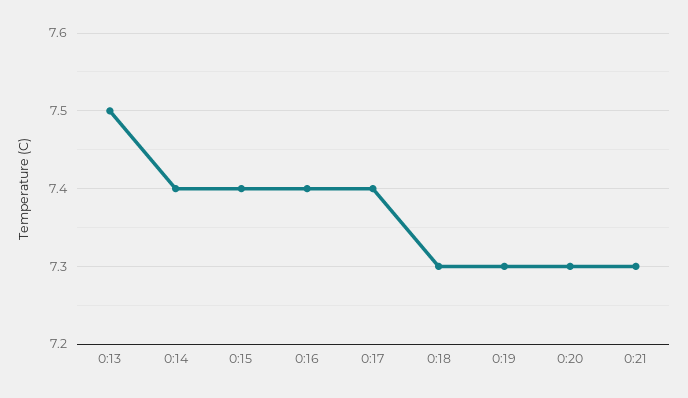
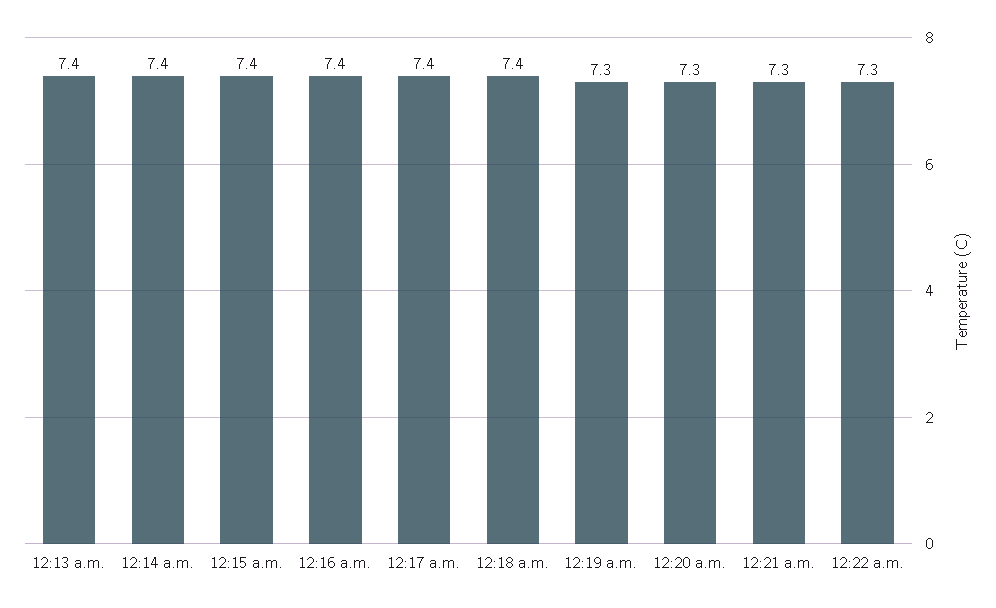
0:13: 7.5 -> 7.4
0:18: 7.3 -> 7.4
12:22 a.m.: none -> 7.3

